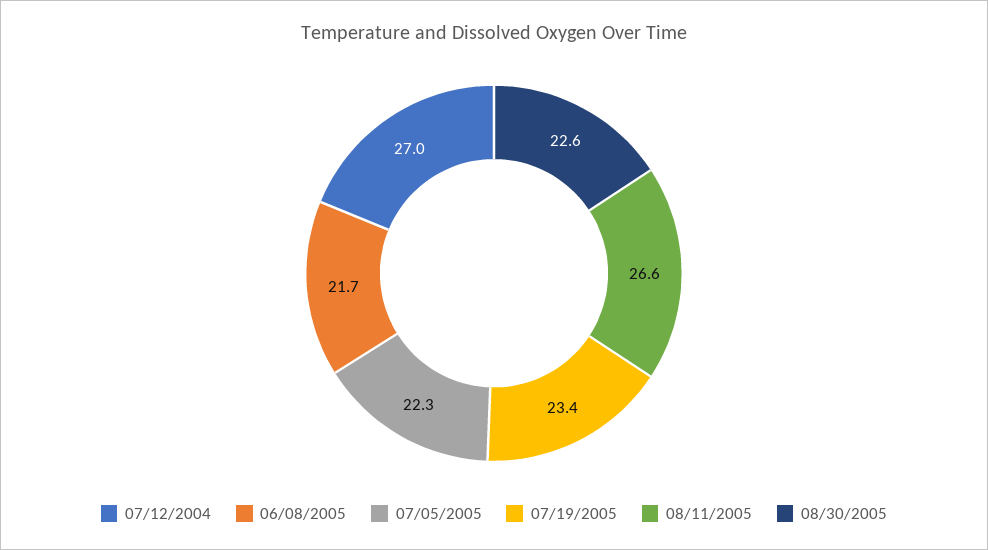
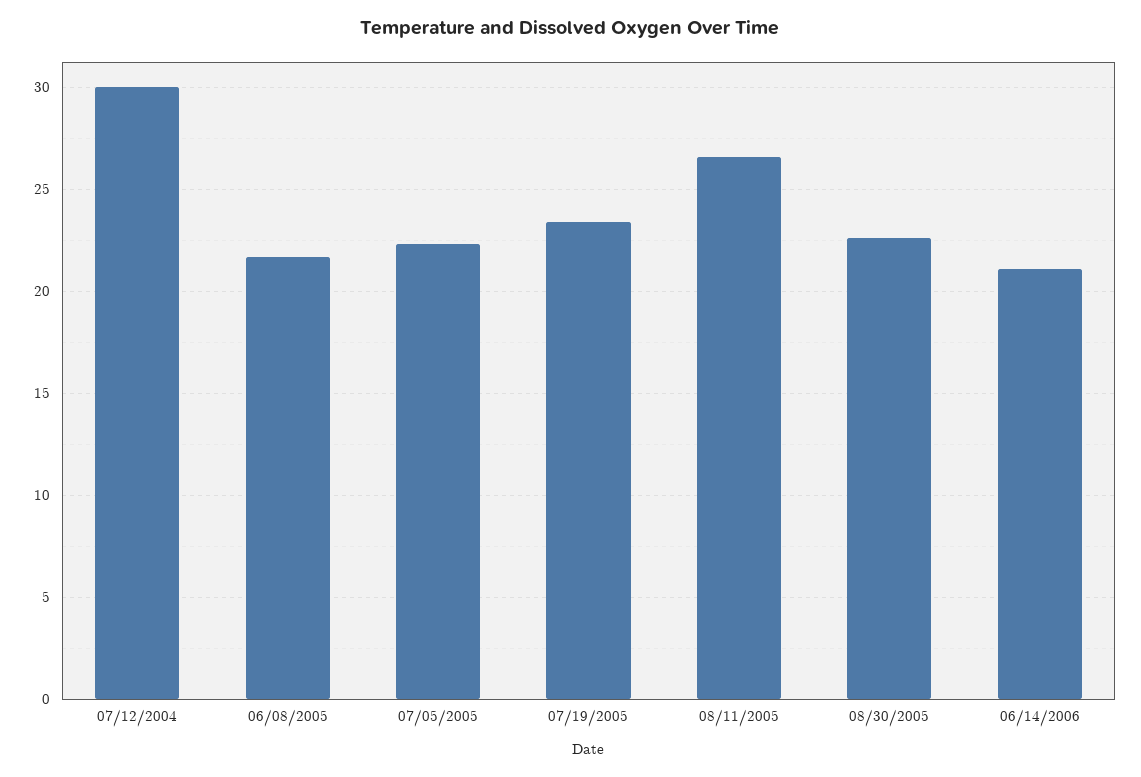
07/12/2004: 27 -> 30
06/14/2006: none -> 21

